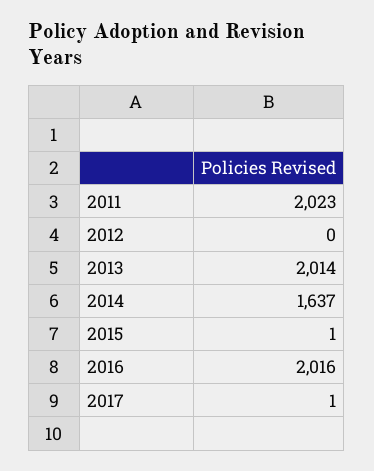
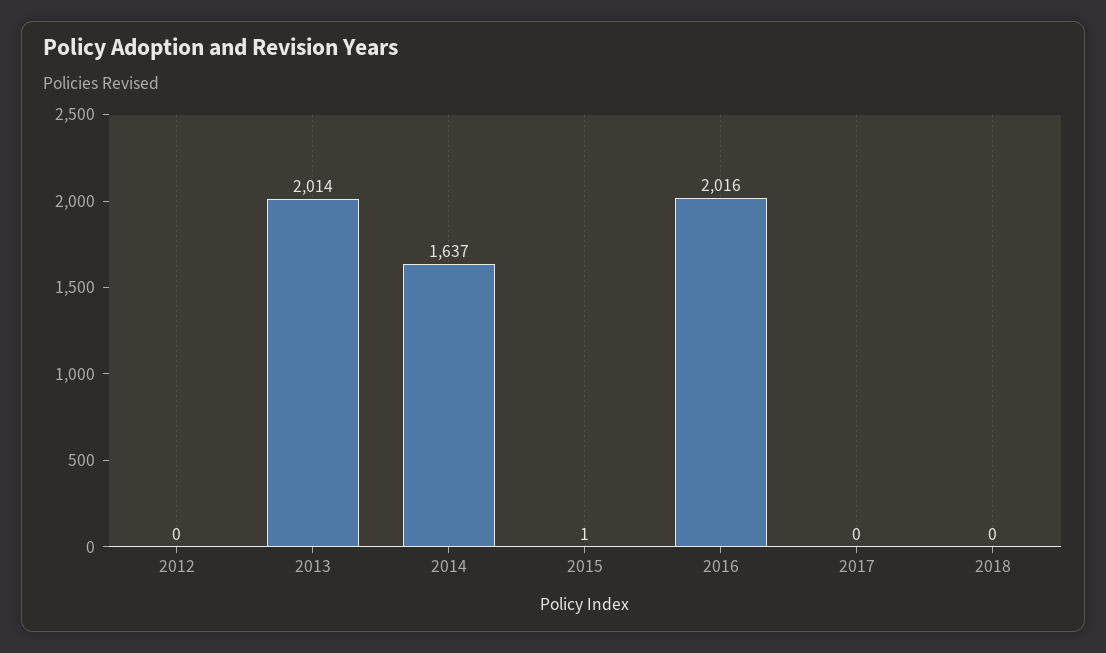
2011: 2023 -> none
2017: 1 -> 0
2018: none -> 0

